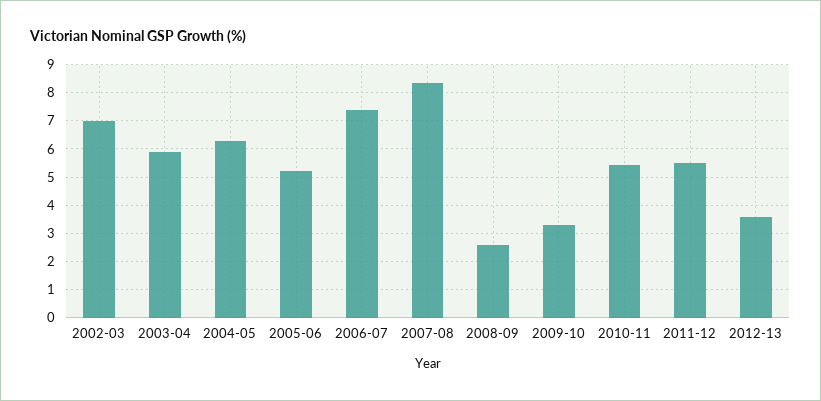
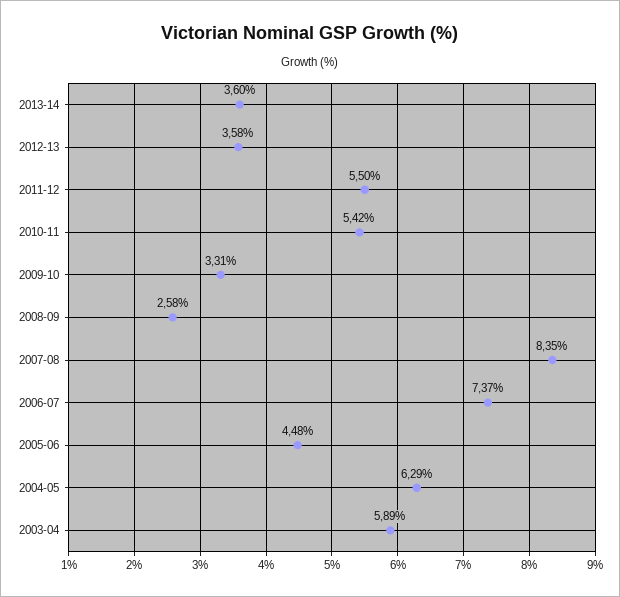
2002-03: 7 -> none
2005-06: 5.25 -> 4.48
2013-14: none -> 3.6

